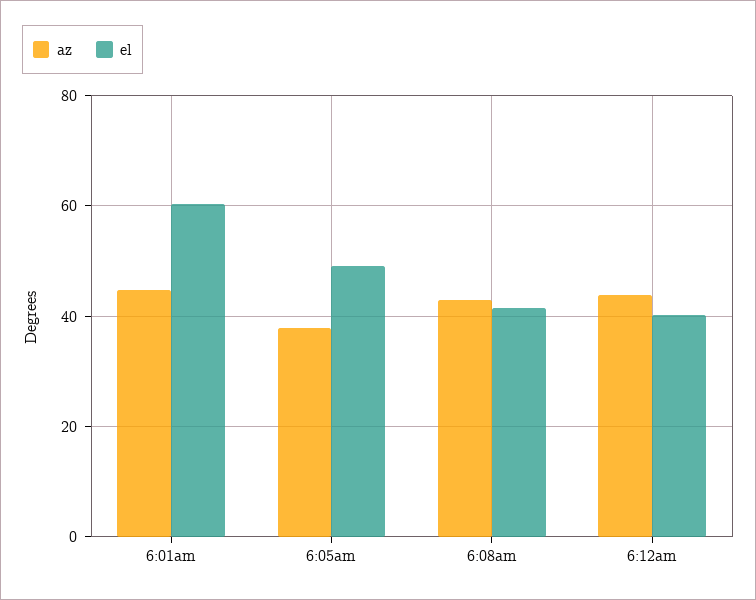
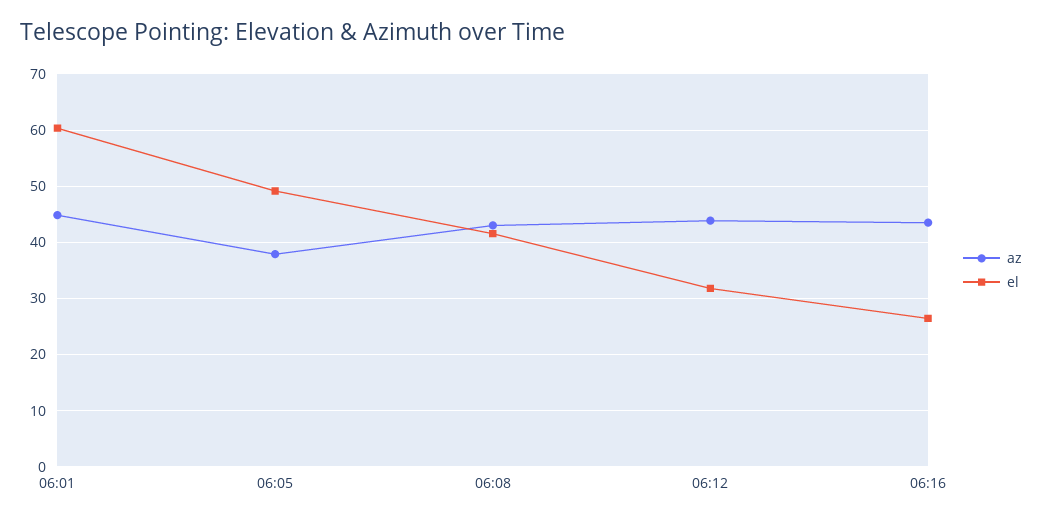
el, 6:12am: 40 -> 32
az, 06:16: none -> 44
el, 06:16: none -> 26

